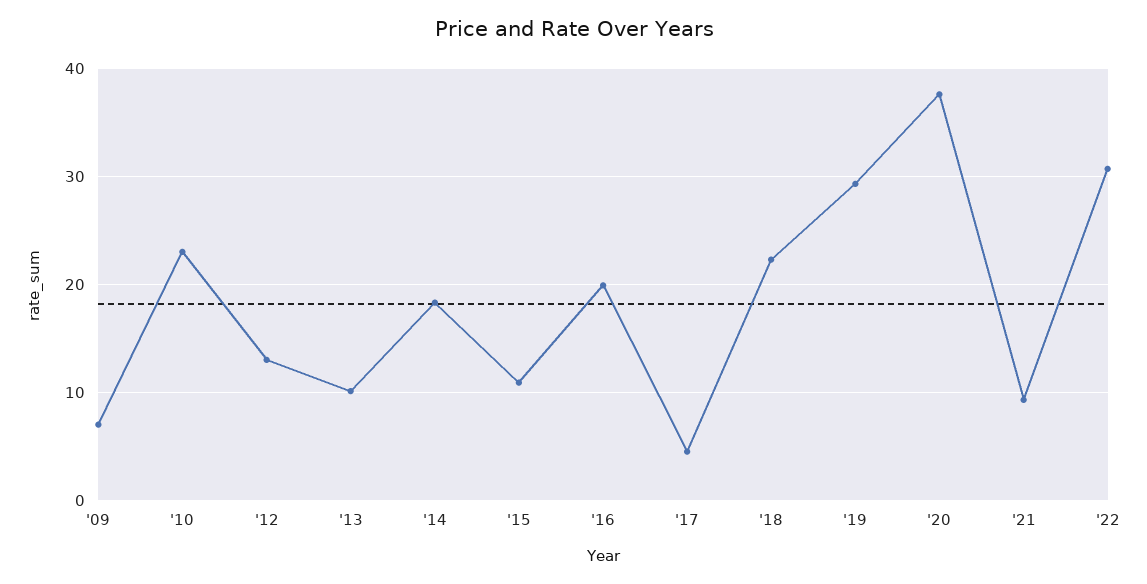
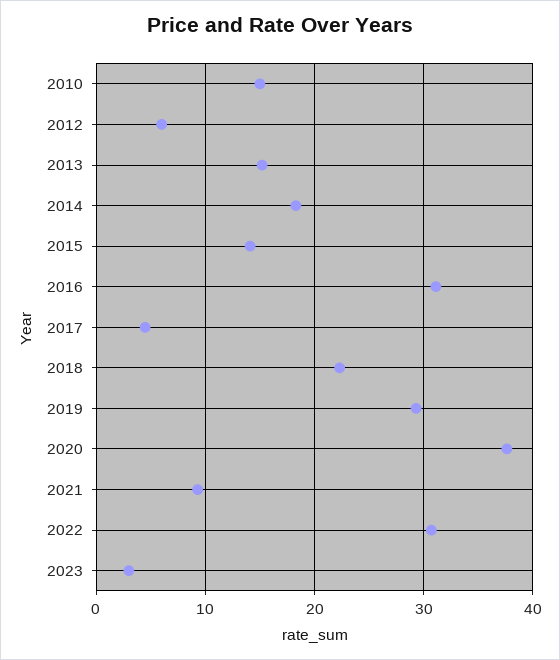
'09: 7 -> none
'10: 23 -> 15
'12: 13 -> 6
'13: 10 -> 15
'15: 11 -> 14
'16: 20 -> 31
2023: none -> 3

